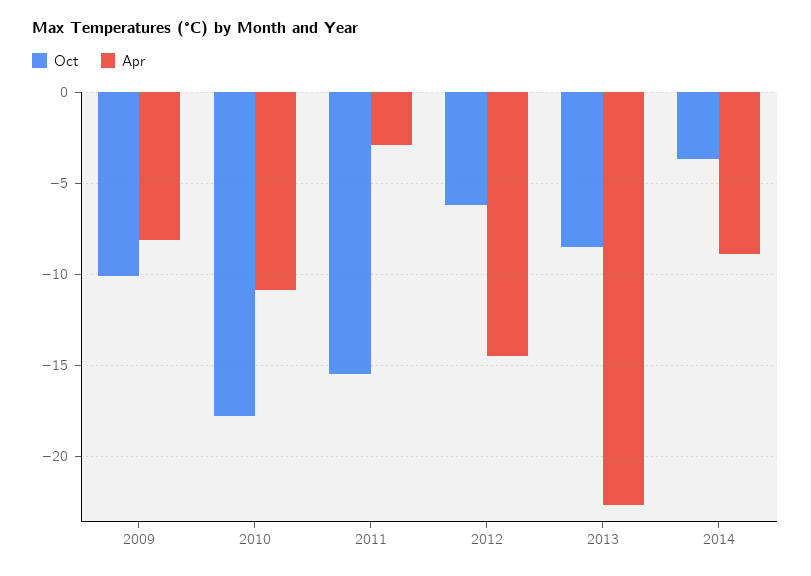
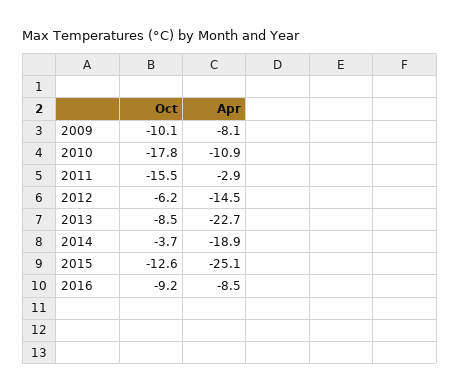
Apr, 2014: -9 -> -18.9
Oct, 2015: none -> -12.6
Apr, 2015: none -> -25.1
Oct, 2016: none -> -9.2
Apr, 2016: none -> -8.5

